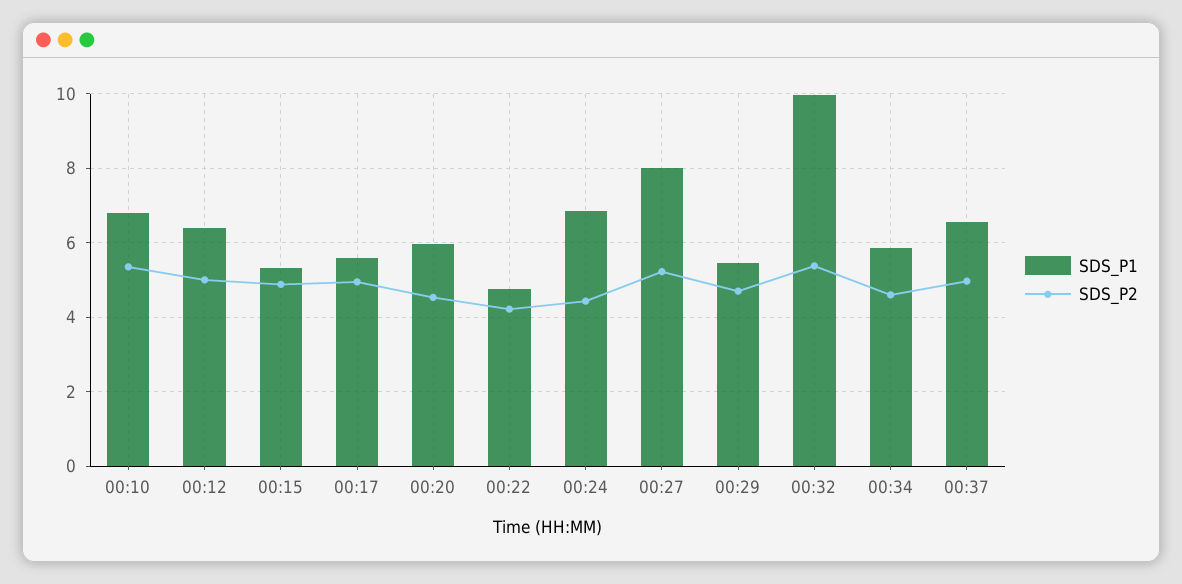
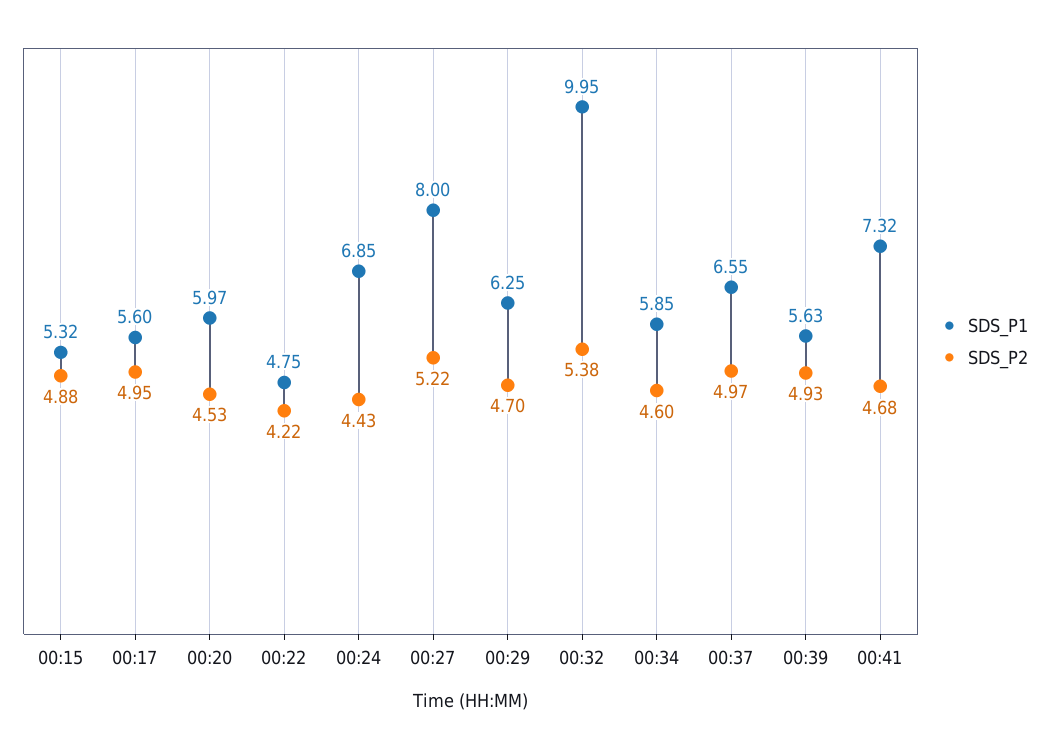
SDS_P1, 00:10: 6.8 -> none
SDS_P2, 00:10: 5.4 -> none
SDS_P1, 00:12: 6.4 -> none
SDS_P2, 00:12: 5 -> none
SDS_P1, 00:29: 5.4 -> 6.25
SDS_P1, 00:39: none -> 5.63
SDS_P2, 00:39: none -> 4.93
SDS_P1, 00:41: none -> 7.32
SDS_P2, 00:41: none -> 4.68

